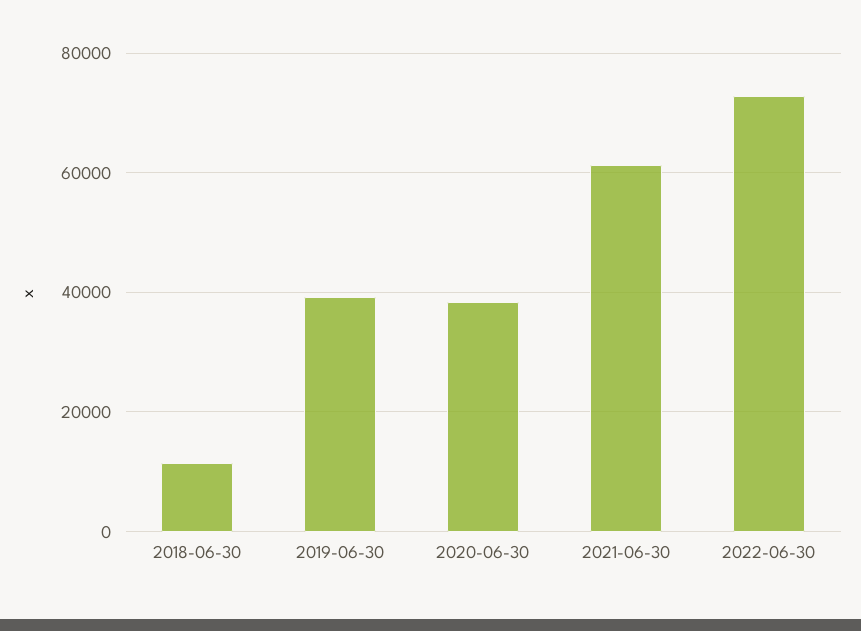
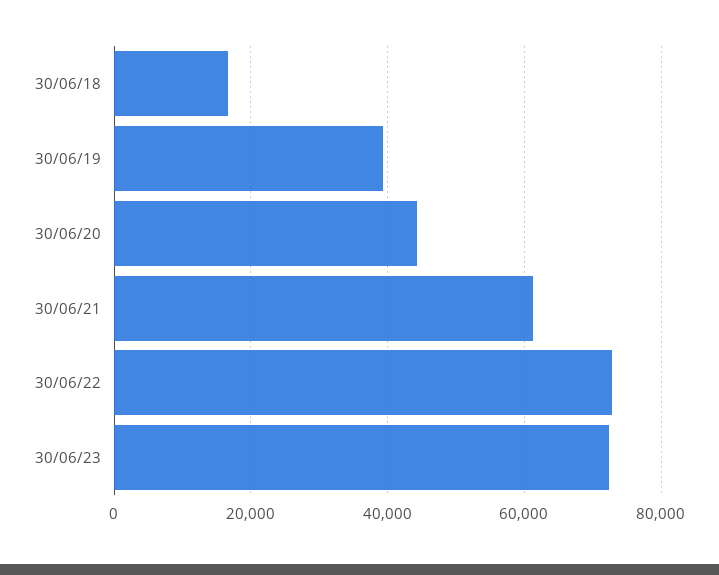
2018-06-30: 12000 -> 16000
2020-06-30: 38000 -> 44000
30/06/23: none -> 72000

